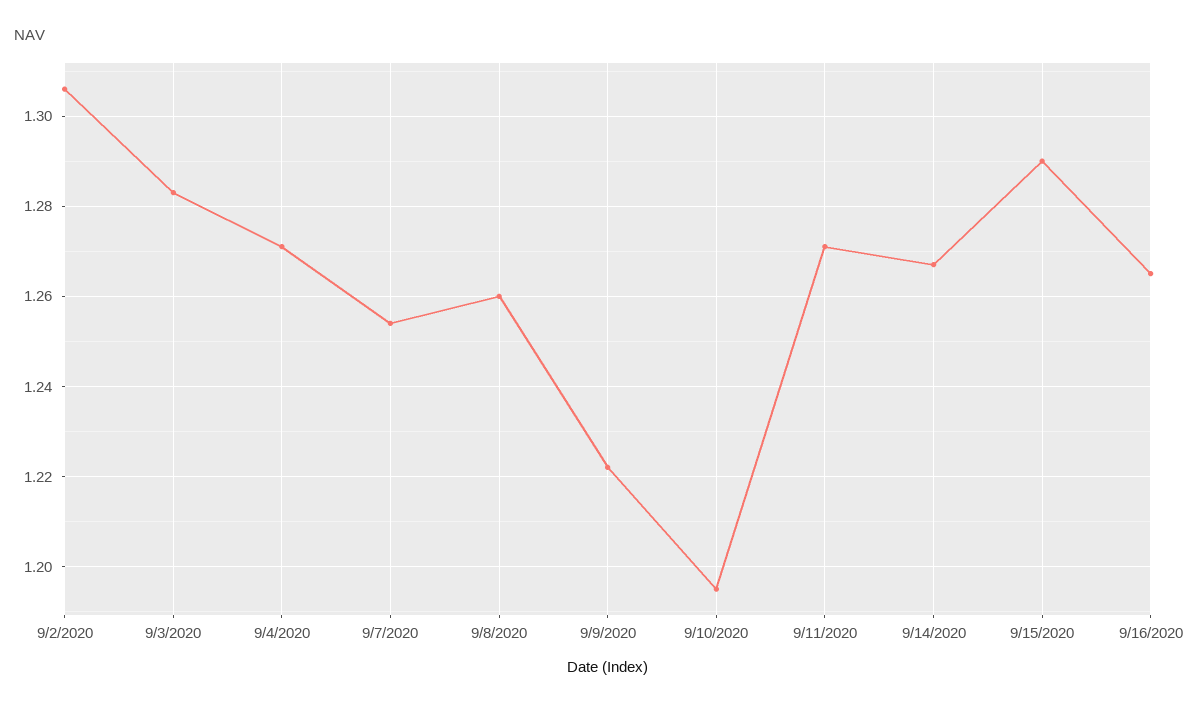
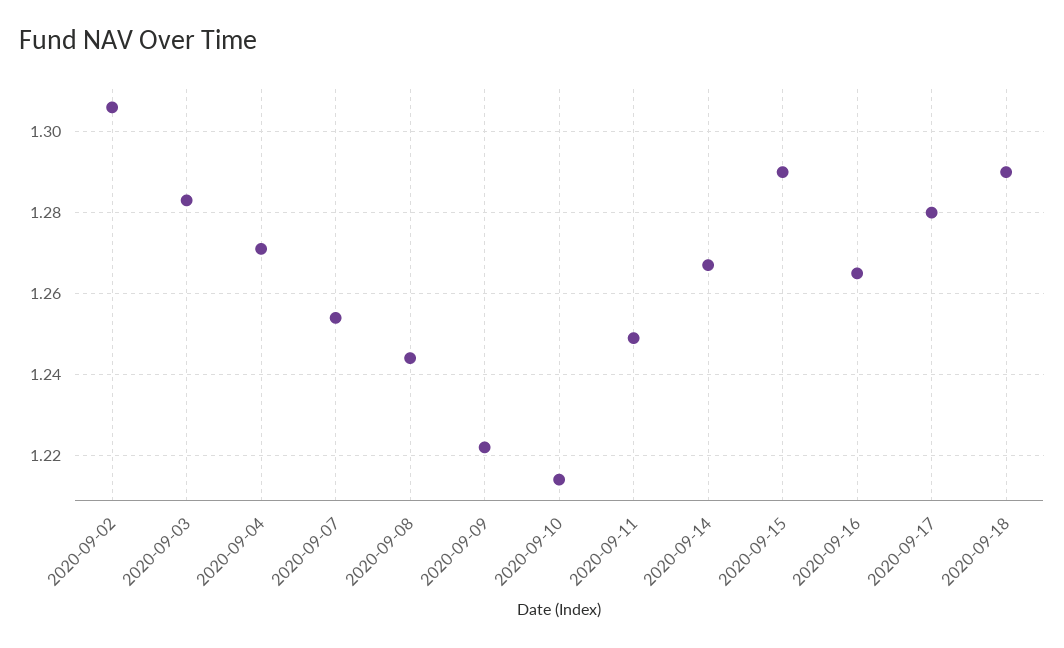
9/8/2020: 1.26 -> 1.245
9/10/2020: 1.195 -> 1.215
9/11/2020: 1.27 -> 1.25
2020-09-17: none -> 1.28
2020-09-18: none -> 1.29

